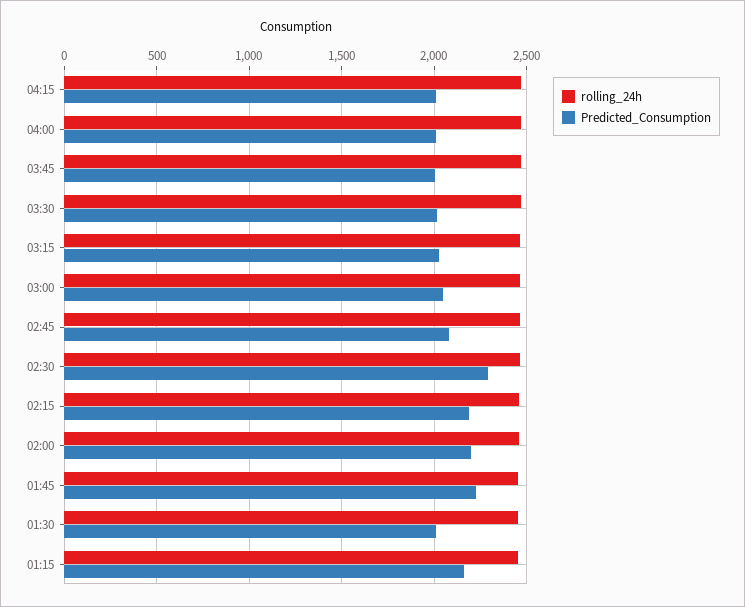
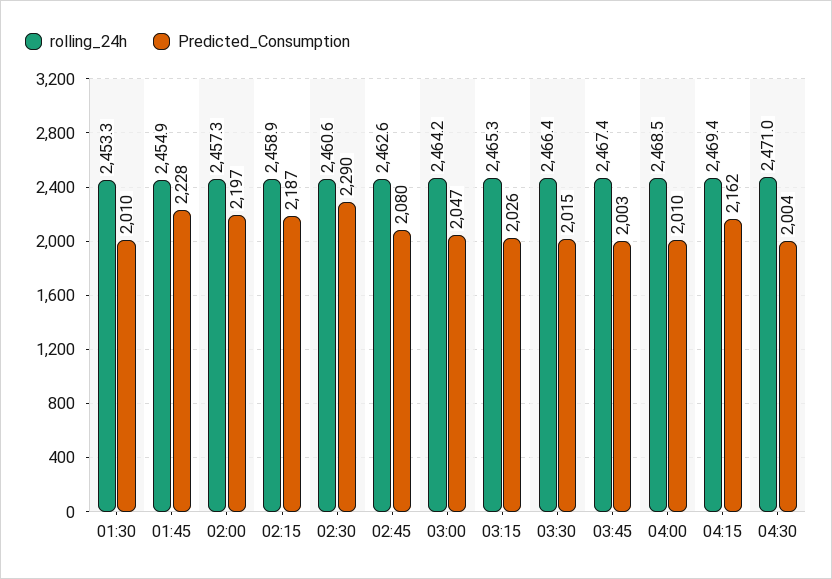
Predicted_Consumption, 04:15: 2000 -> 2162
rolling_24h, 01:15: 2450 -> none
Predicted_Consumption, 01:15: 2150 -> none
rolling_24h, 04:30: none -> 2471
Predicted_Consumption, 04:30: none -> 2004

